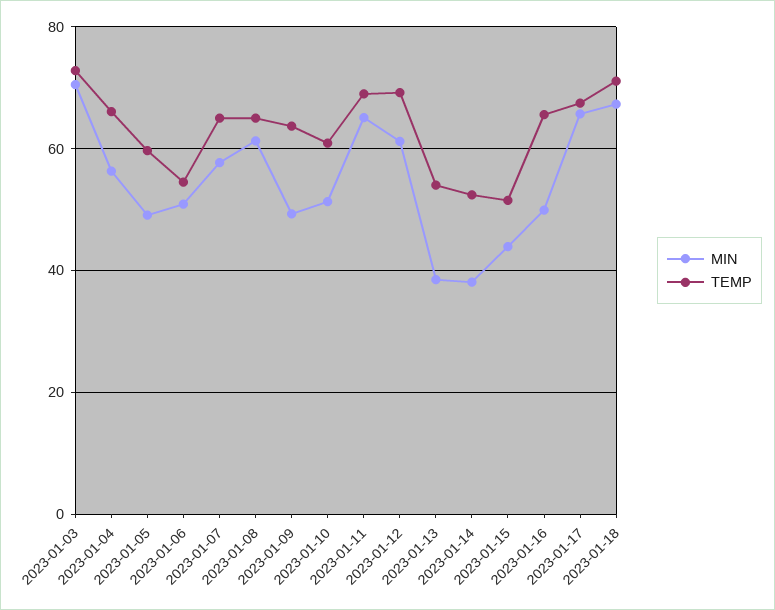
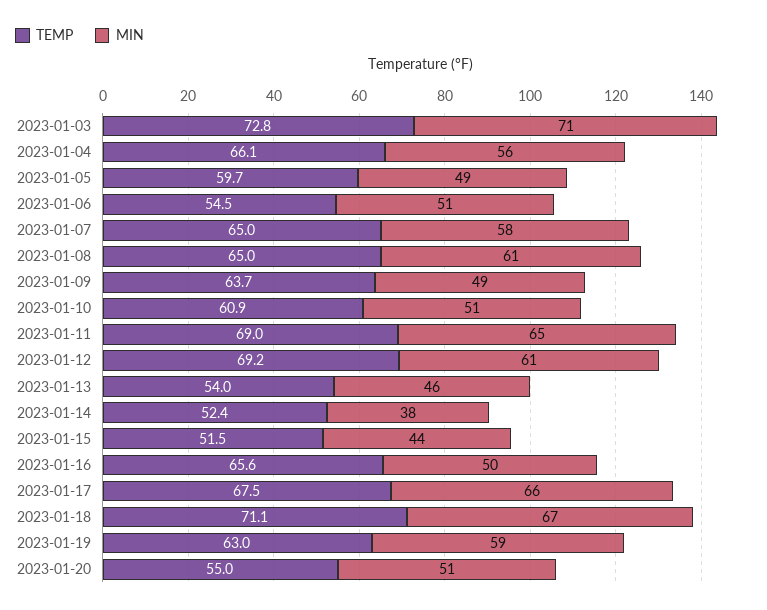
MIN, 2023-01-13: 38 -> 46
TEMP, 2023-01-19: none -> 63
MIN, 2023-01-19: none -> 59
TEMP, 2023-01-20: none -> 55
MIN, 2023-01-20: none -> 51

